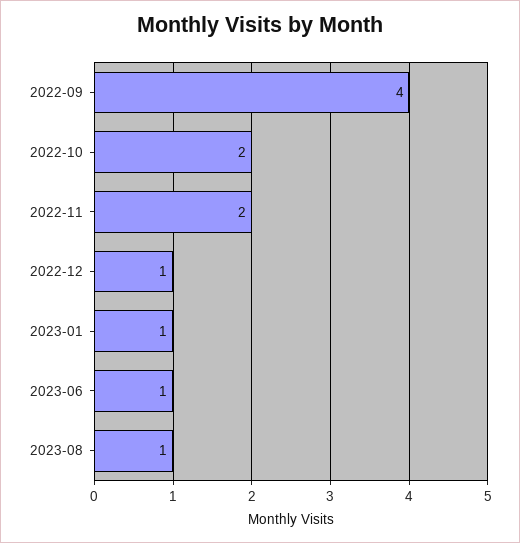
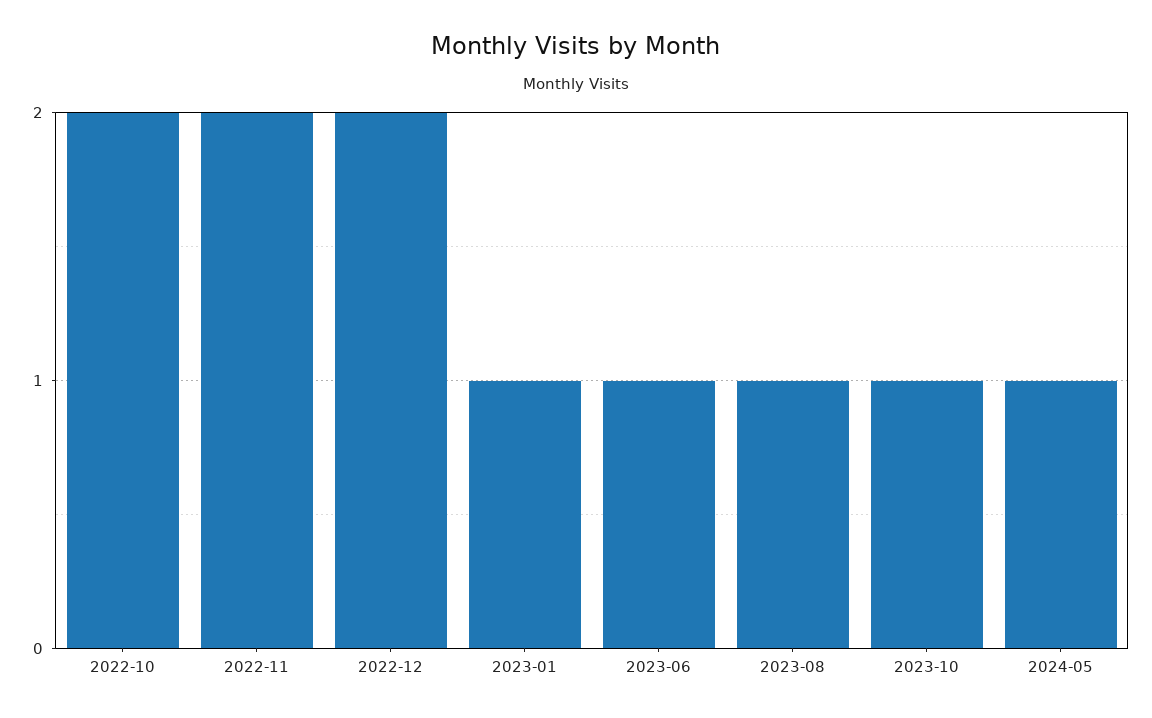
2022-09: 4 -> none
2022-12: 1 -> 2
2023-10: none -> 1
2024-05: none -> 1

